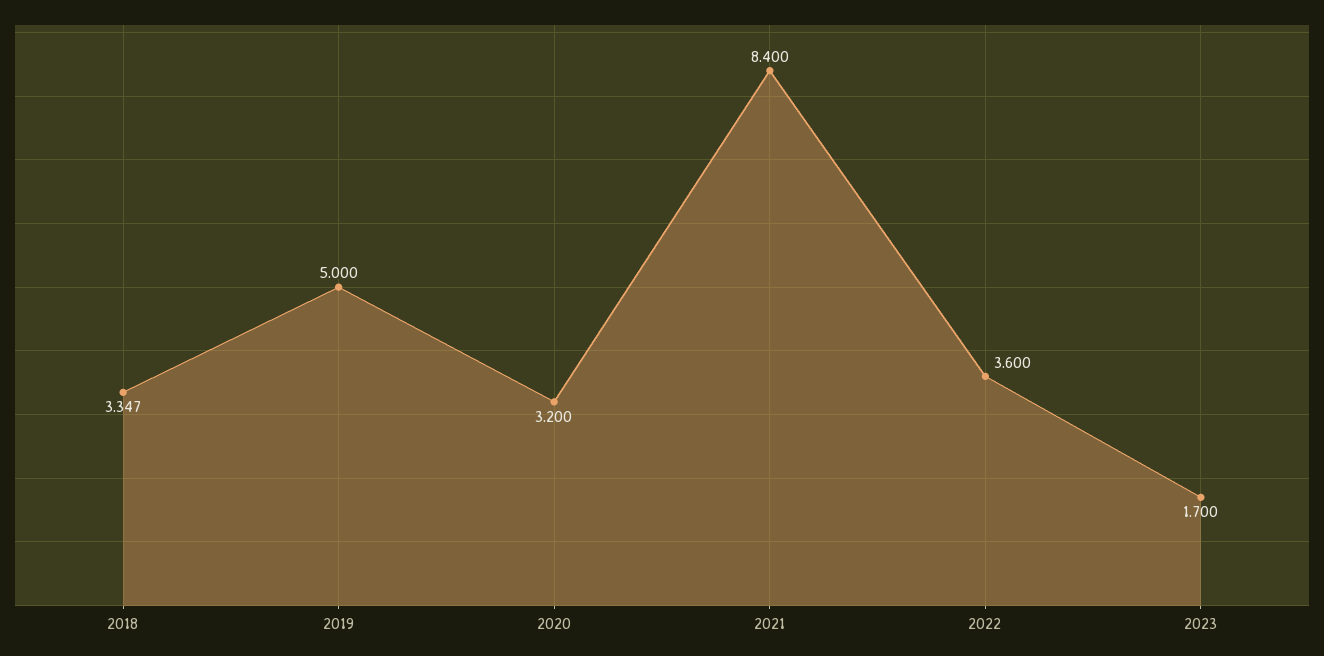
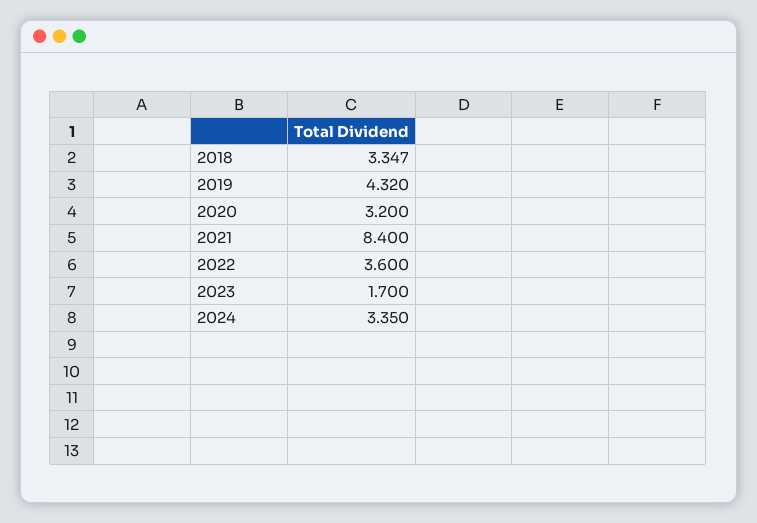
2019: 5 -> 4.32
2024: none -> 3.35

